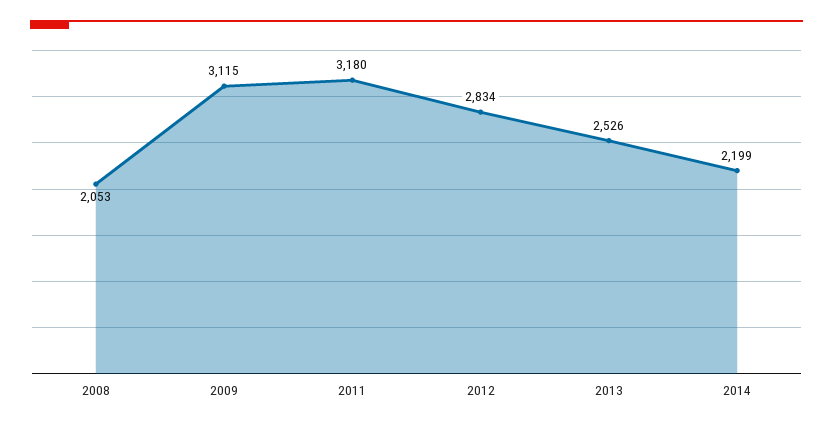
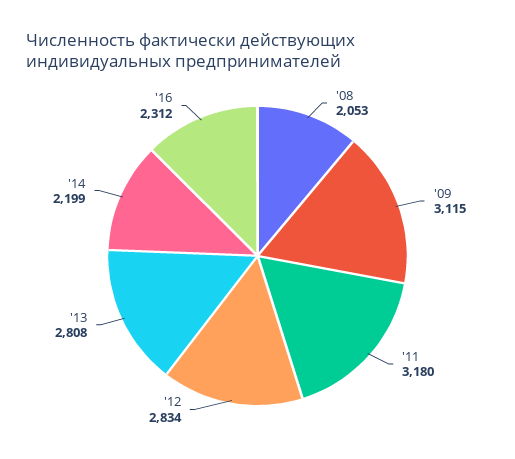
2013: 2526 -> 2808
'16: none -> 2312

